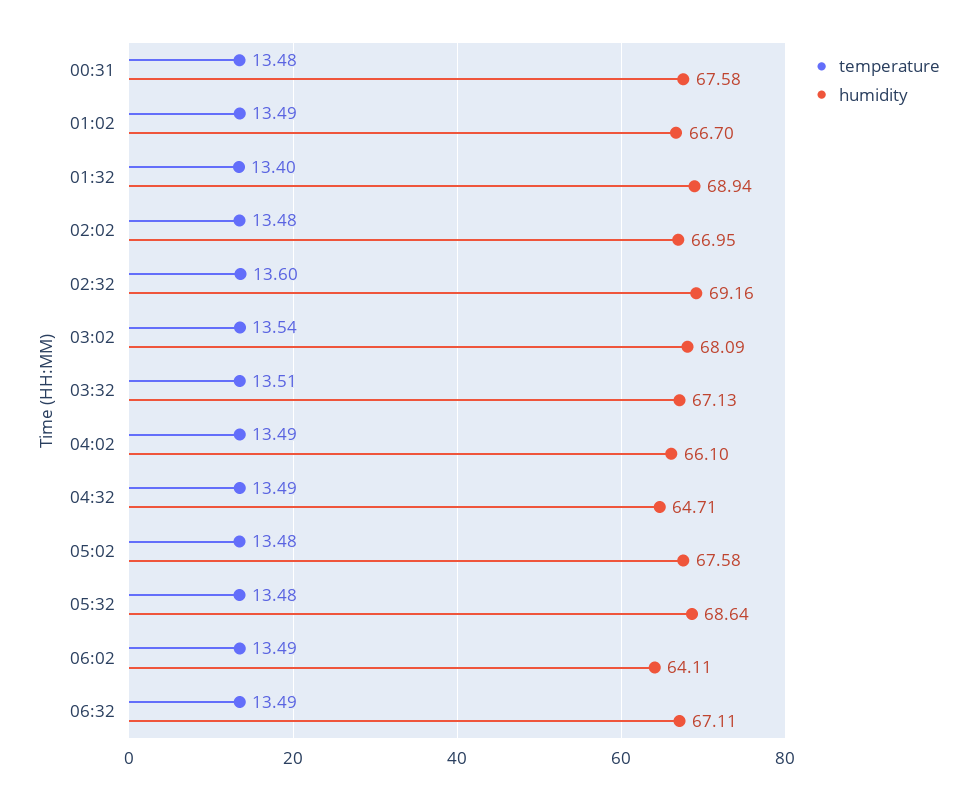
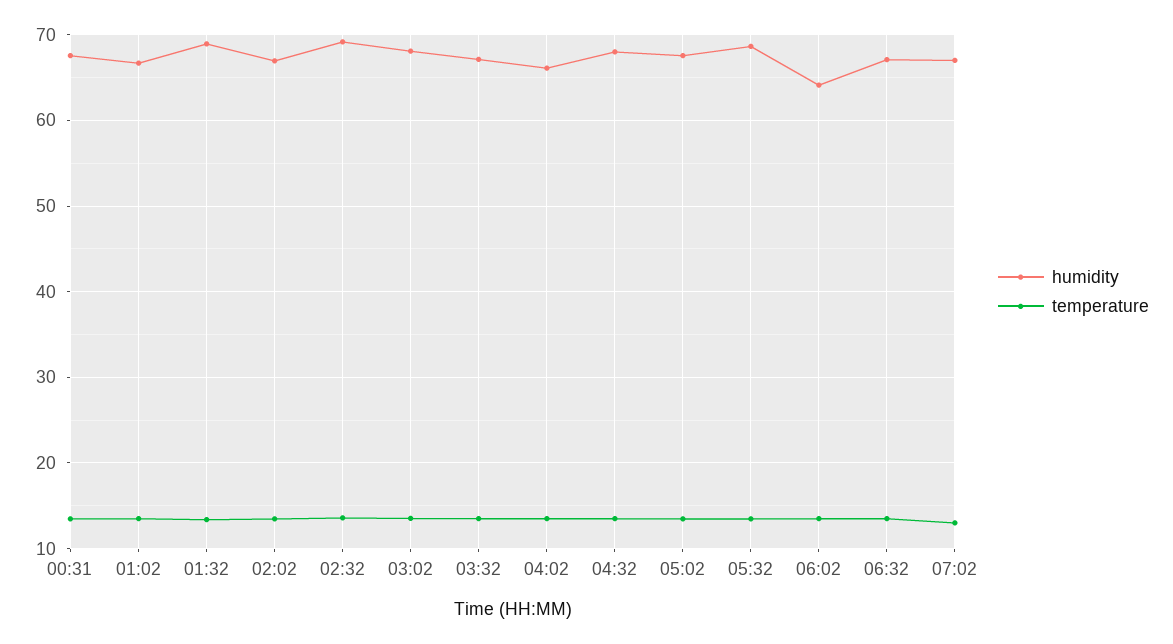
humidity, 04:32: 64.71 -> 68
humidity, 07:02: none -> 67
temperature, 07:02: none -> 13

